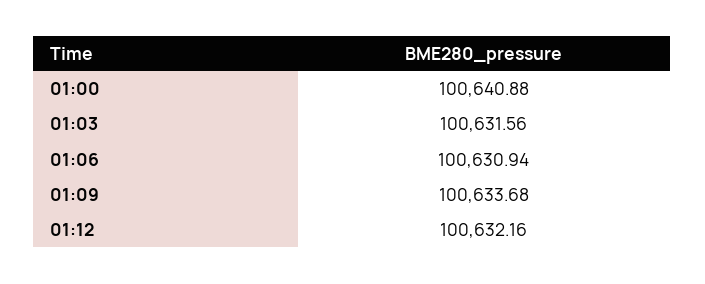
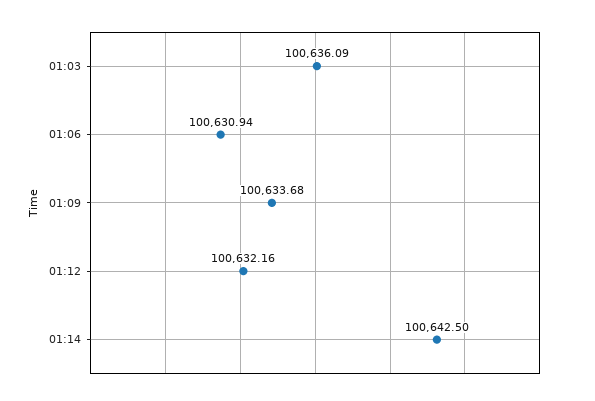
01:00: 100640.88 -> none
01:03: 100631.56 -> 100636.09
01:14: none -> 100642.5

